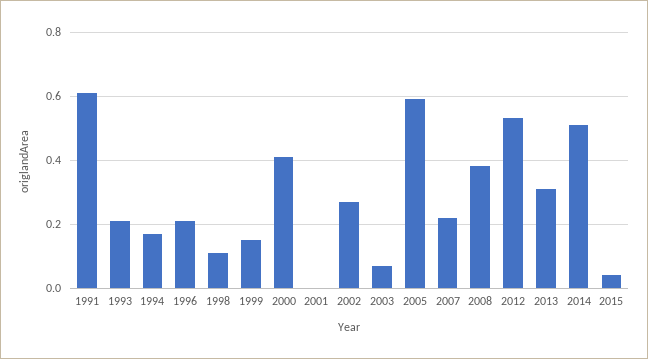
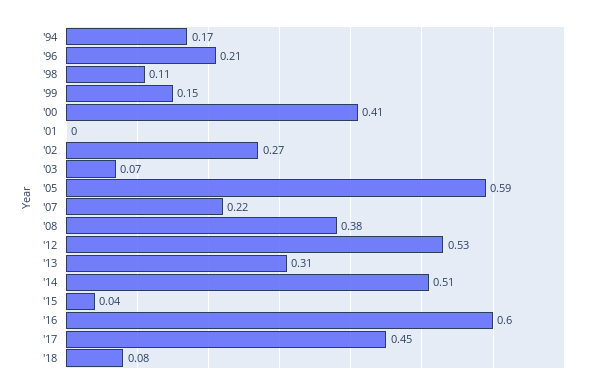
1991: 0.6 -> none
1993: 0.2 -> none
'16: none -> 0.6
'17: none -> 0.45
'18: none -> 0.08

